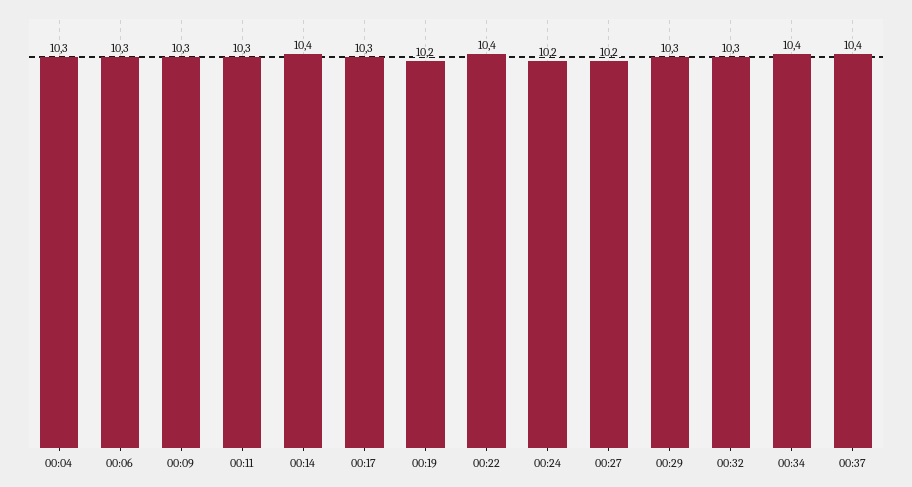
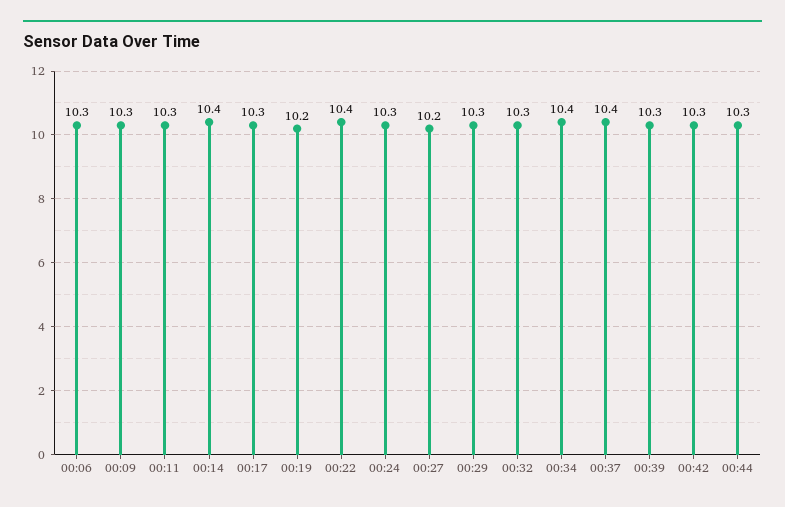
00:04: 10.3 -> none
00:24: 10.2 -> 10.3
00:39: none -> 10.3
00:42: none -> 10.3
00:44: none -> 10.3

